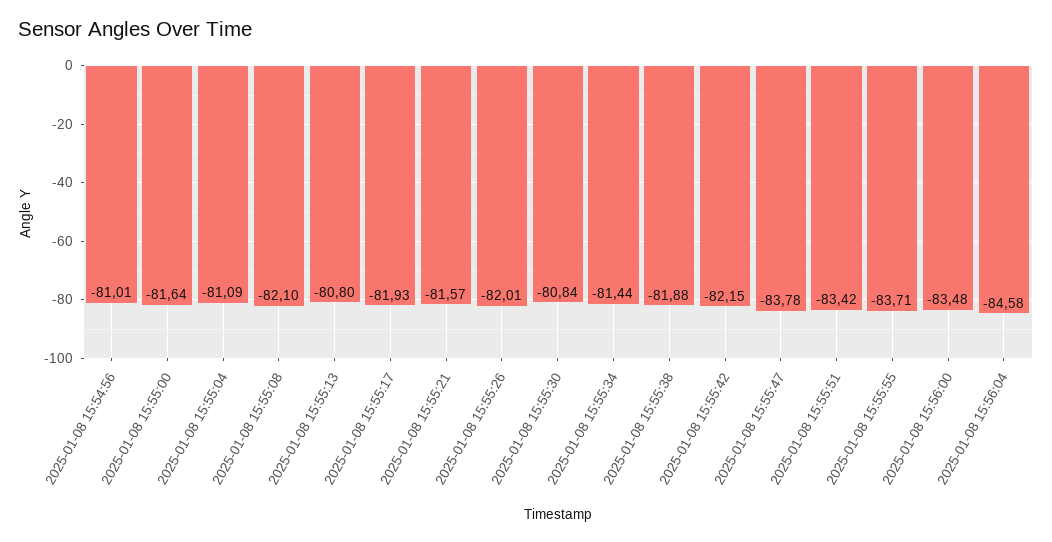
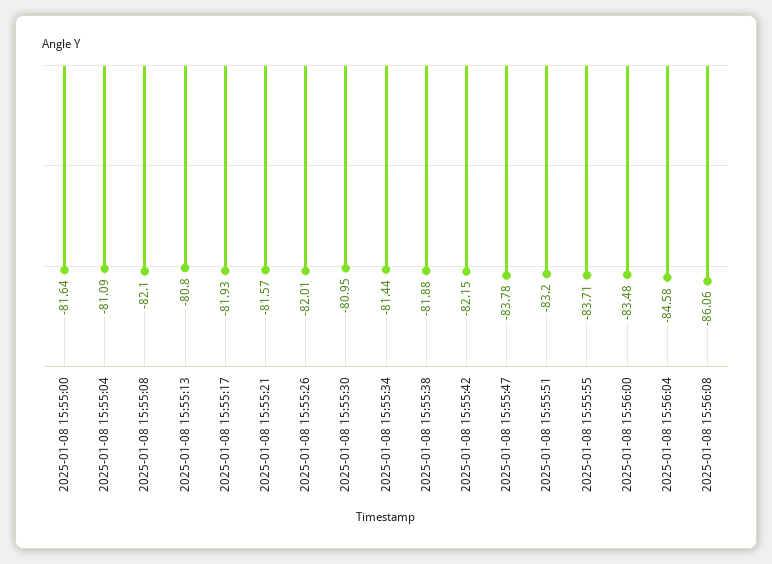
2025-01-08 15:54:56: -81.01 -> none
2025-01-08 15:55:30: -80.84 -> -80.95
2025-01-08 15:55:51: -83.42 -> -83.2
2025-01-08 15:56:08: none -> -86.06

